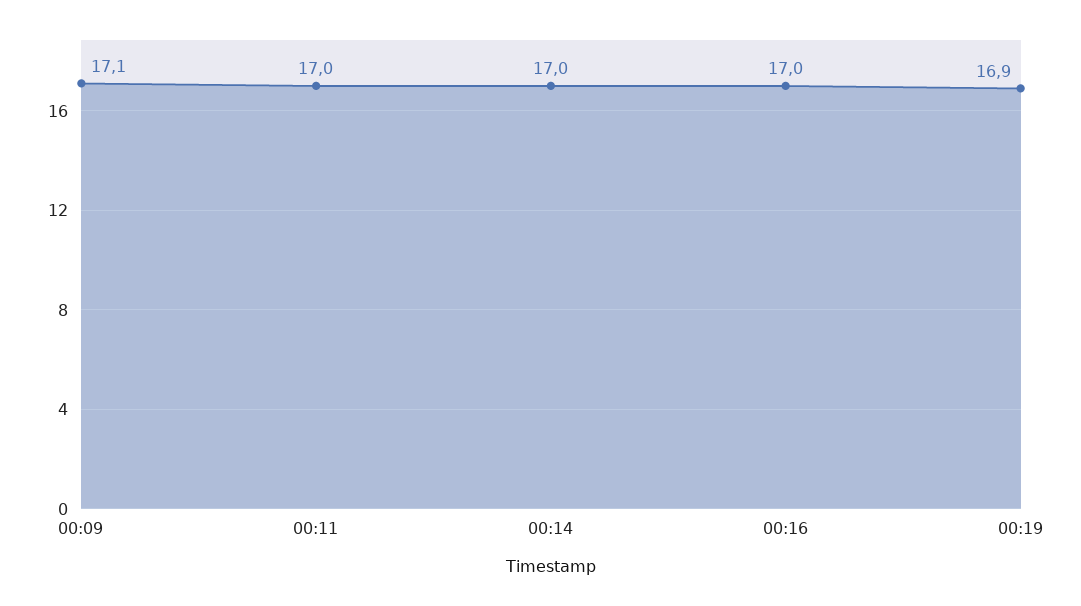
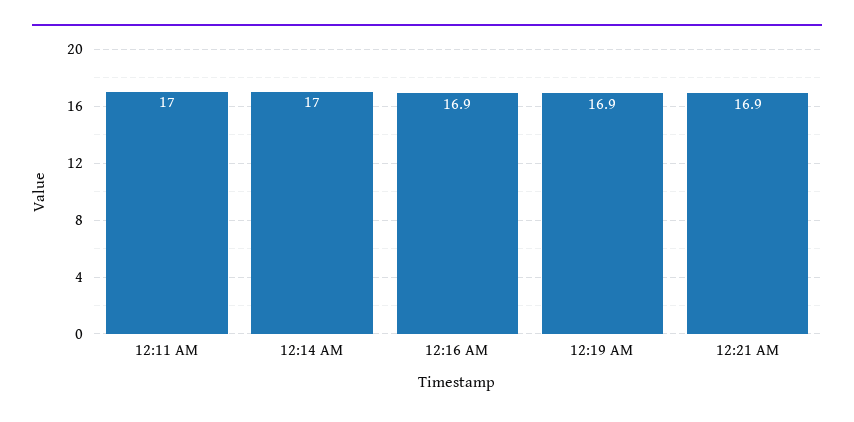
00:09: 17.1 -> none
00:16: 17 -> 16.9
12:21 AM: none -> 16.9

